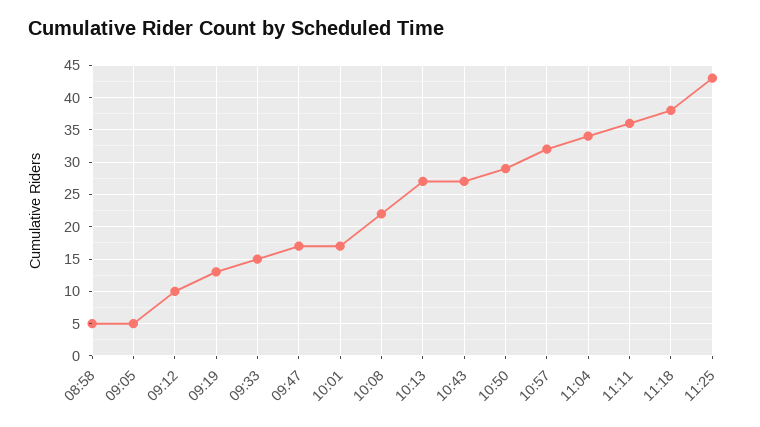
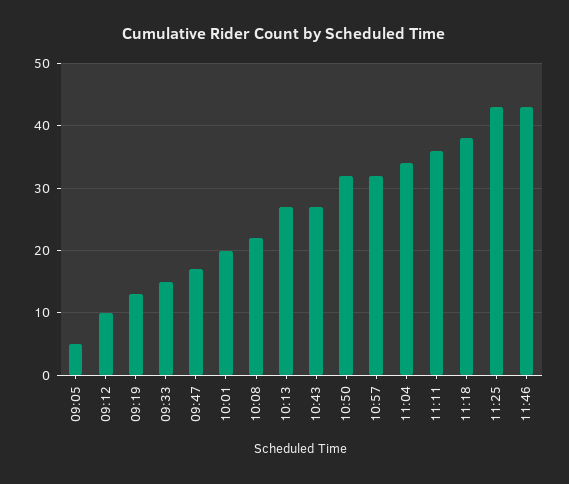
08:58: 5 -> none
10:01: 17 -> 20
10:50: 29 -> 32
11:46: none -> 43

